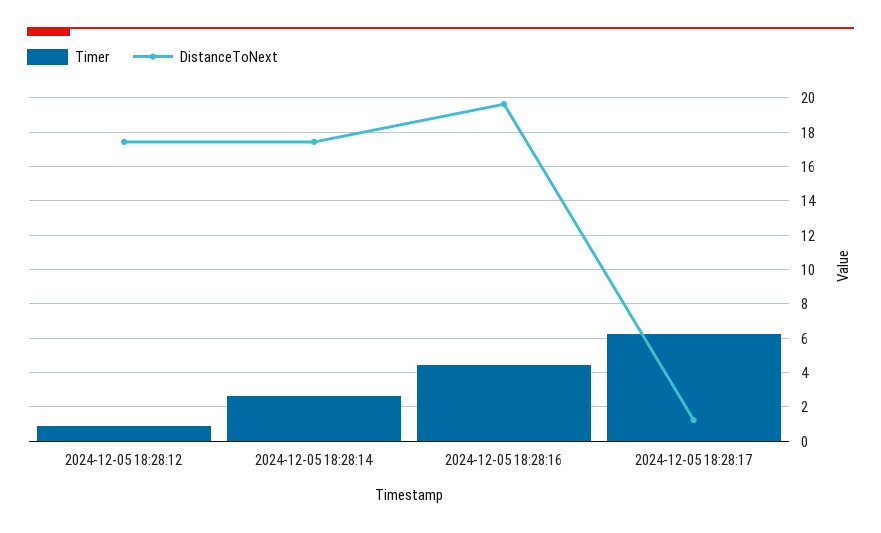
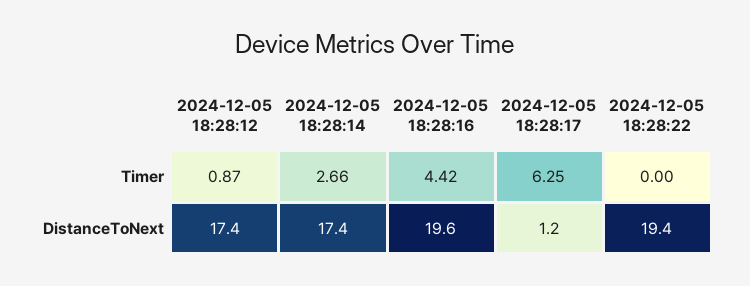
Timer, 2024-12-05 18:28:22: none -> 0
DistanceToNext, 2024-12-05 18:28:22: none -> 19.4

